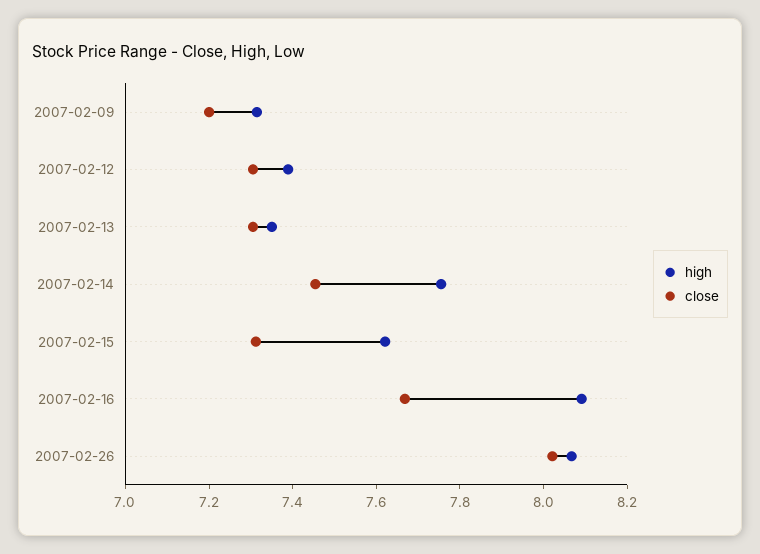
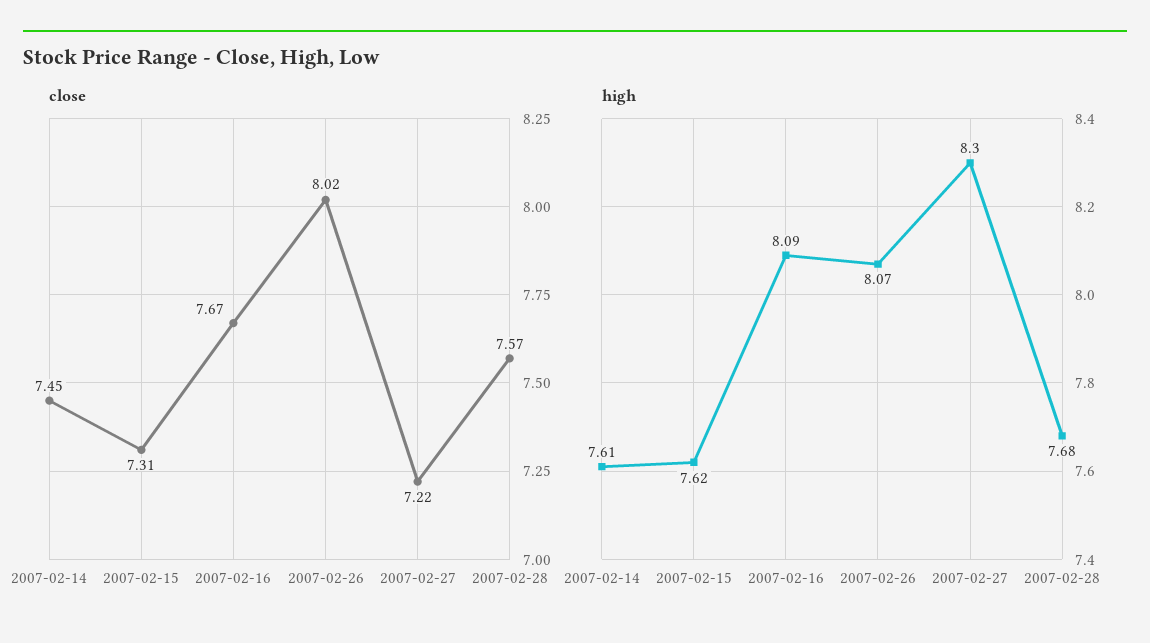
high, 2007-02-09: 7.3 -> none
close, 2007-02-09: 7.2 -> none
high, 2007-02-12: 7.4 -> none
close, 2007-02-12: 7.3 -> none
high, 2007-02-13: 7.35 -> none
close, 2007-02-13: 7.3 -> none
high, 2007-02-14: 7.75 -> 7.61
close, 2007-02-27: none -> 7.22
close, 2007-02-28: none -> 7.57
high, 2007-02-27: none -> 8.3
high, 2007-02-28: none -> 7.68

